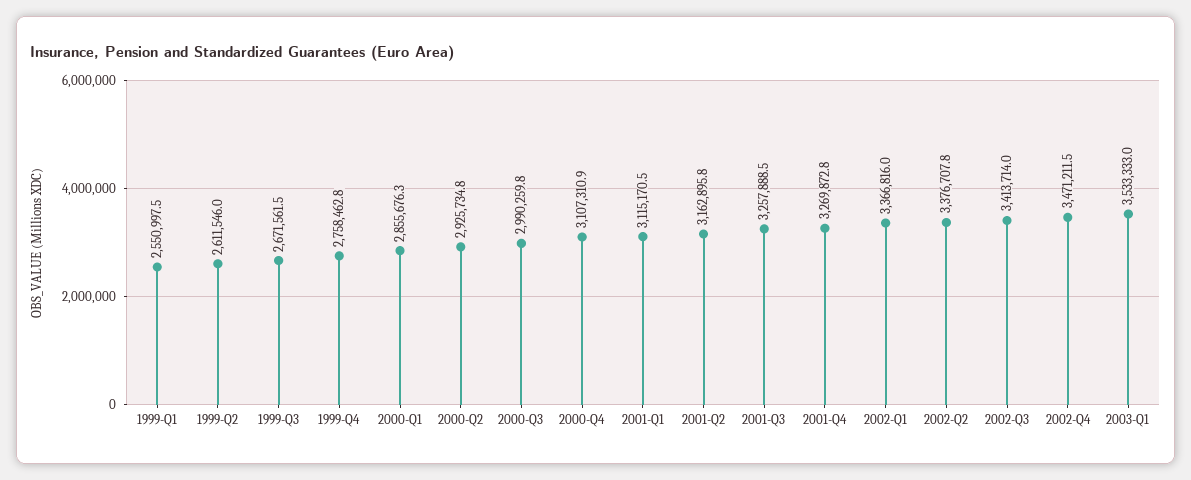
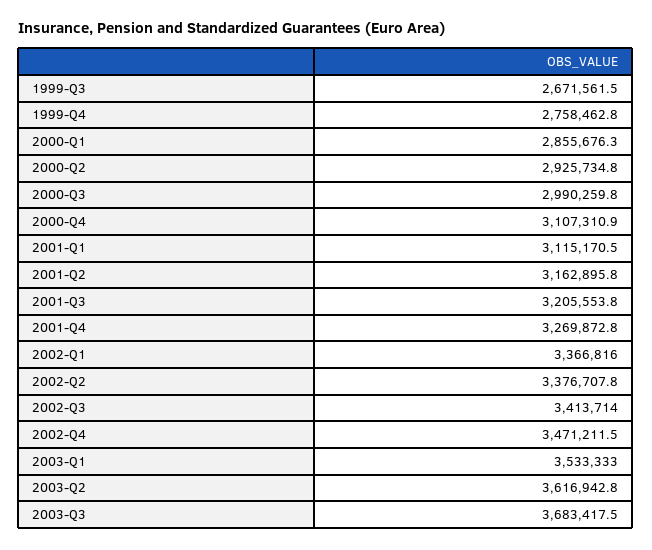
1999-Q1: 2550997.5 -> none
1999-Q2: 2611546 -> none
2001-Q3: 3257888.5 -> 3205553.8
2003-Q2: none -> 3616942.8
2003-Q3: none -> 3683417.5

